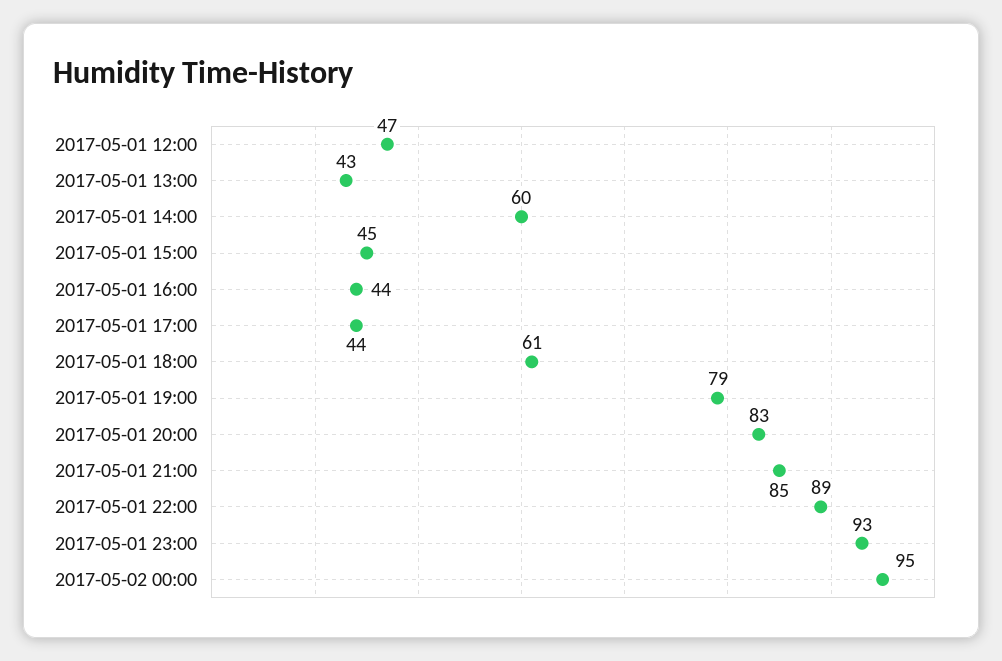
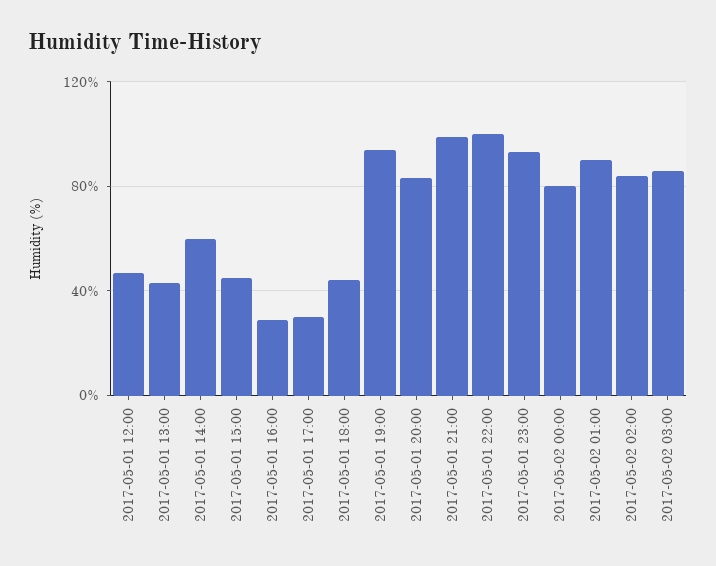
2017-05-01 16:00: 44 -> 30
2017-05-01 17:00: 44 -> 30
2017-05-01 18:00: 61 -> 45
2017-05-01 19:00: 79 -> 95
2017-05-01 21:00: 85 -> 100
2017-05-01 22:00: 89 -> 100
2017-05-02 00:00: 95 -> 80
2017-05-02 01:00: none -> 90
2017-05-02 02:00: none -> 85
2017-05-02 03:00: none -> 85

